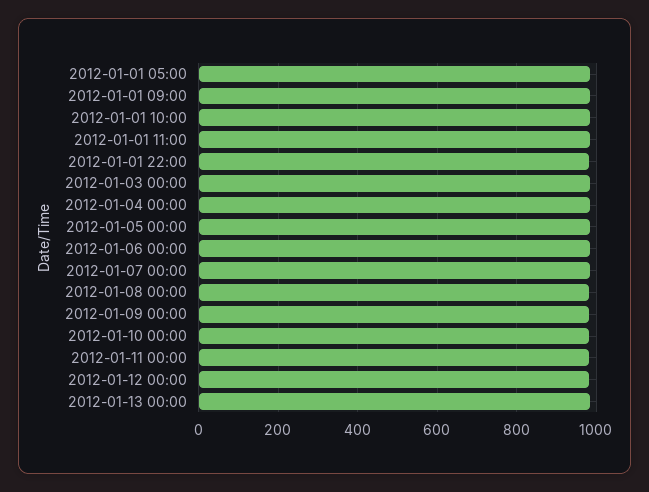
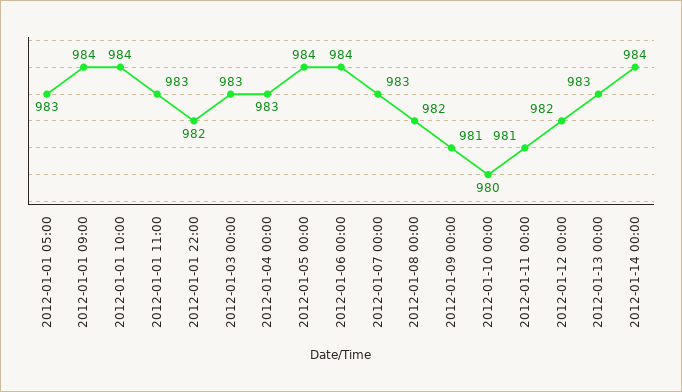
2012-01-14 00:00: none -> 984

